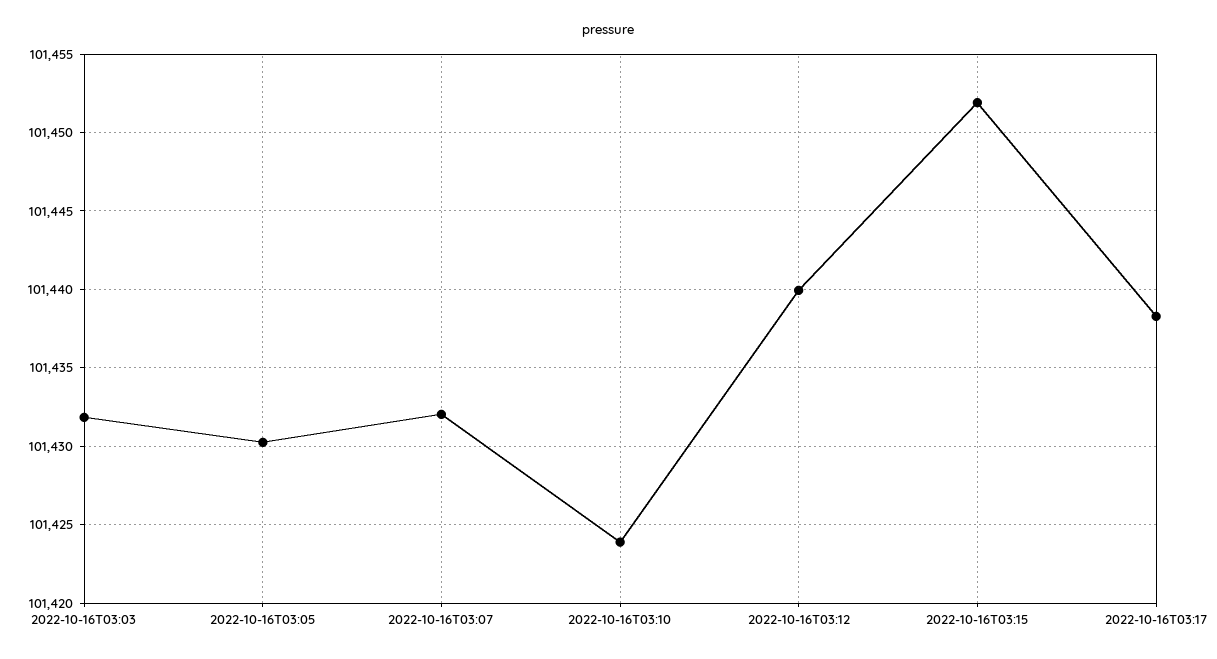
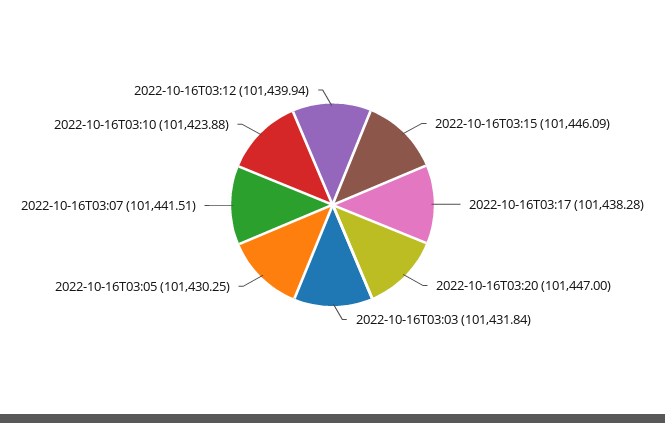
2022-10-16T03:07: 101432 -> 101441.51
2022-10-16T03:15: 101452 -> 101446.09
2022-10-16T03:20: none -> 101447

